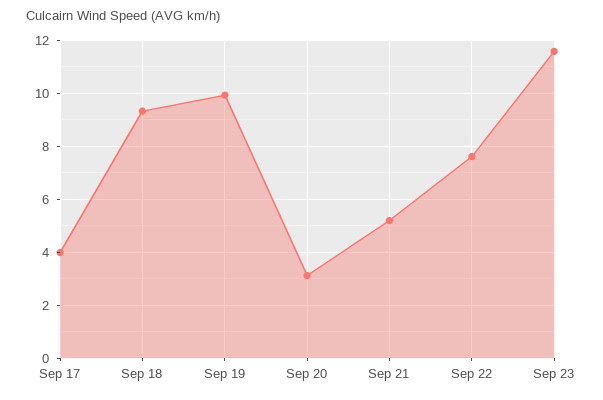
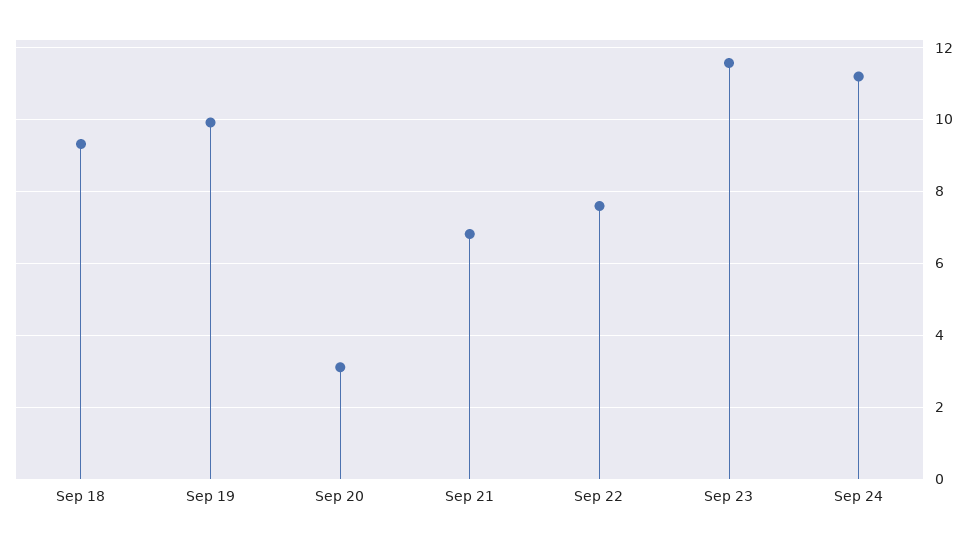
Sep 17: 4 -> none
Sep 21: 5.25 -> 6.8
Sep 24: none -> 11.2

